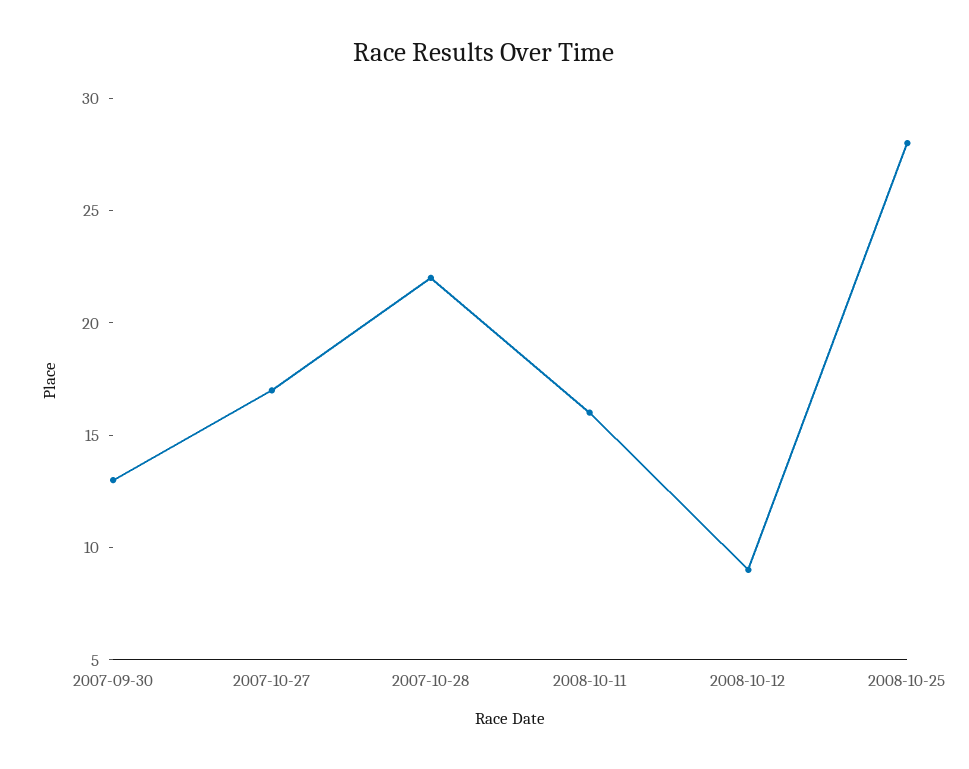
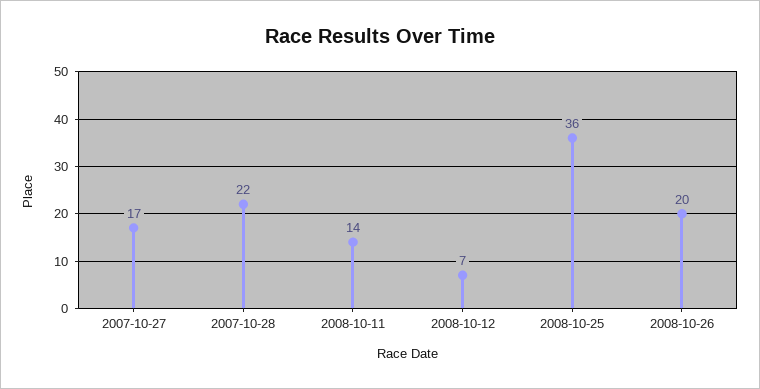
2007-09-30: 13 -> none
2008-10-11: 16 -> 14
2008-10-12: 9 -> 7
2008-10-25: 28 -> 36
2008-10-26: none -> 20

